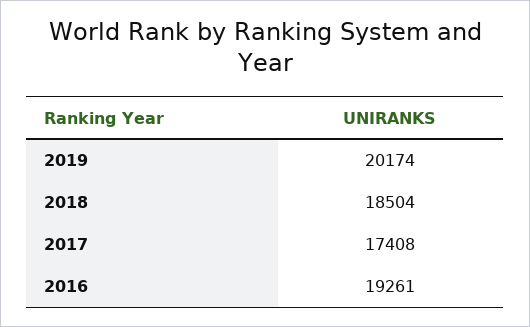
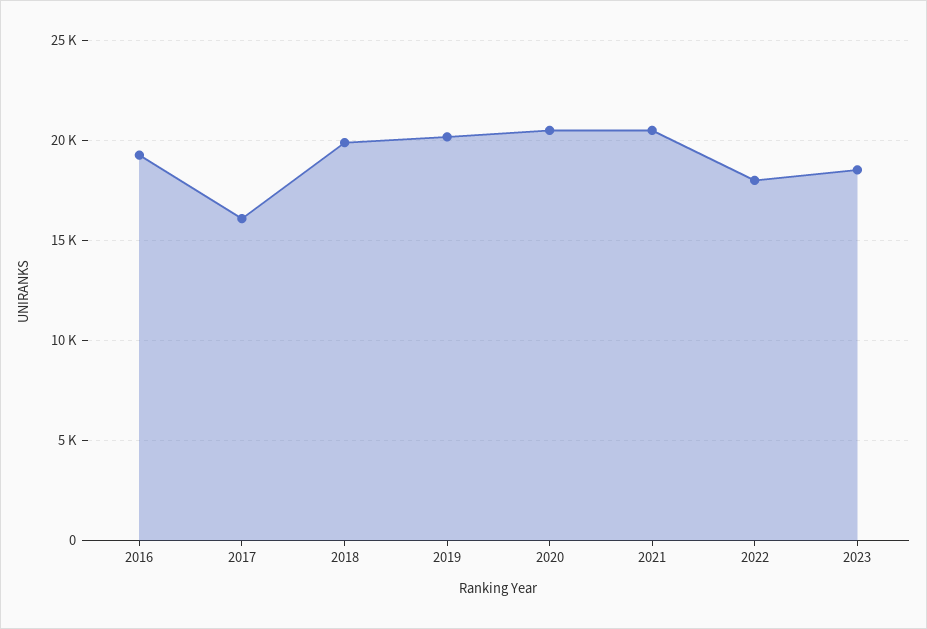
2018: 18504 -> 20000
2017: 17408 -> 16000
2020: none -> 20500
2021: none -> 20500
2022: none -> 18000
2023: none -> 18500

